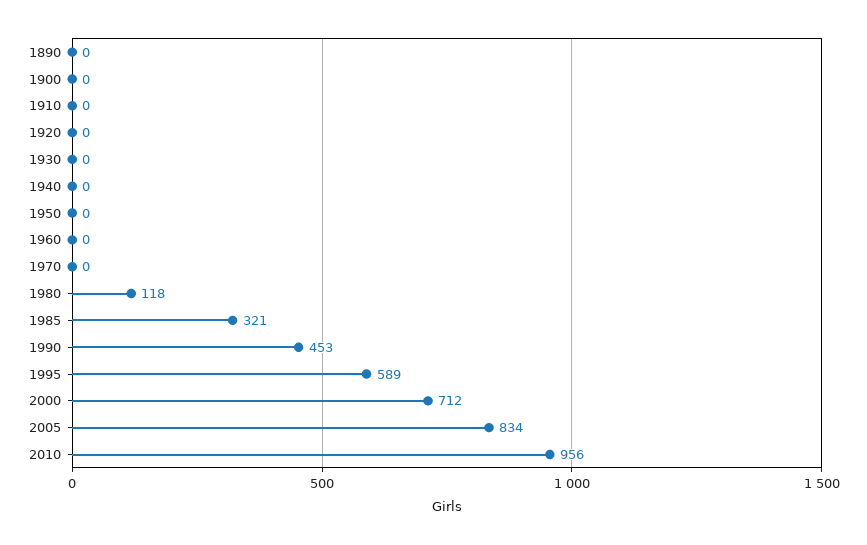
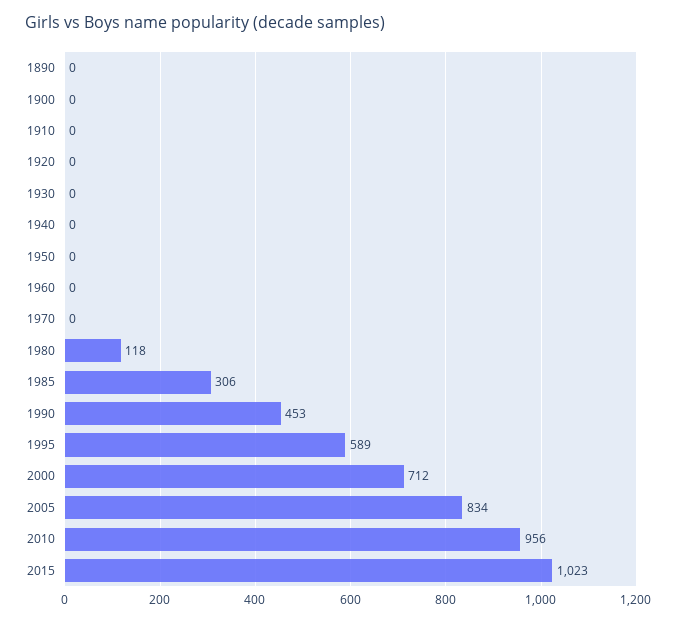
1985: 321 -> 306
2015: none -> 1023

